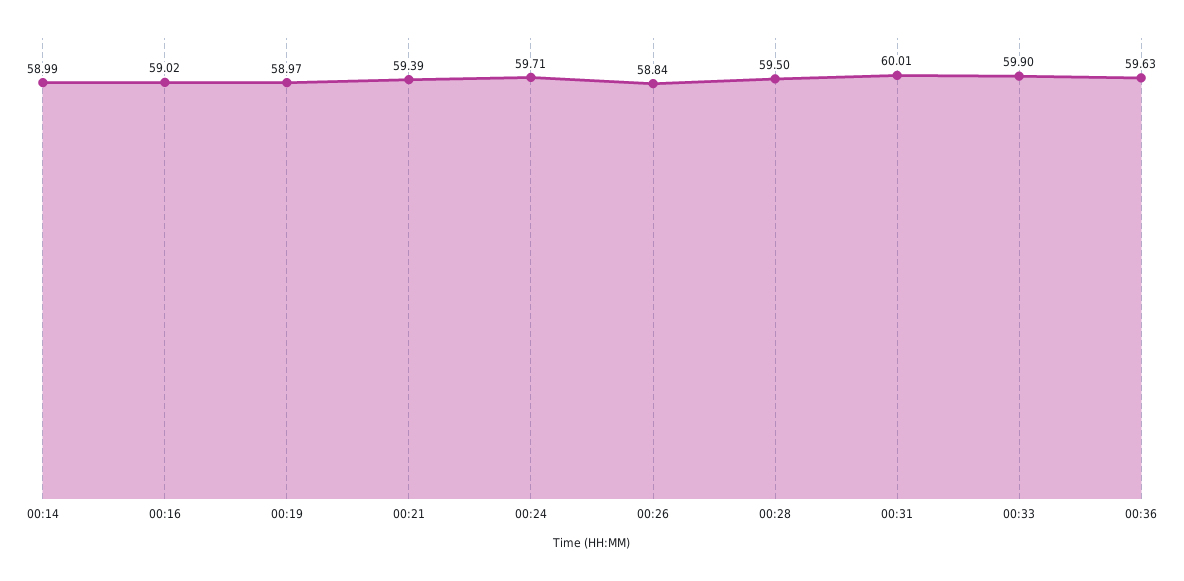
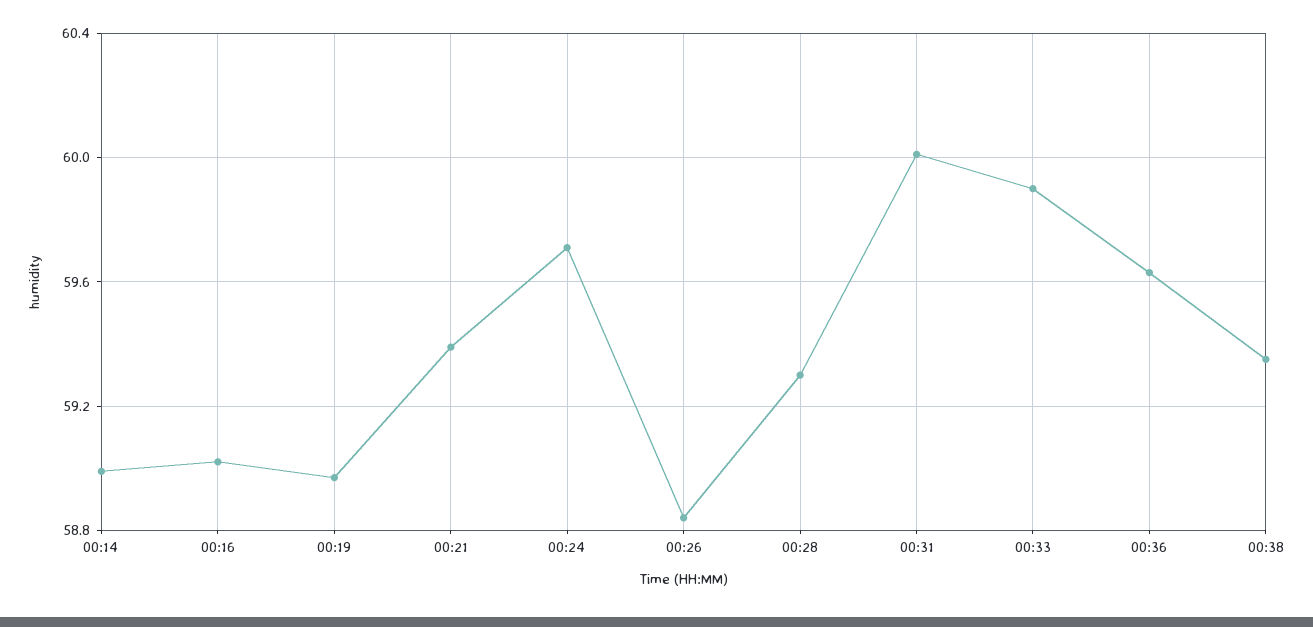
00:28: 59.5 -> 59.3
00:38: none -> 59.35

